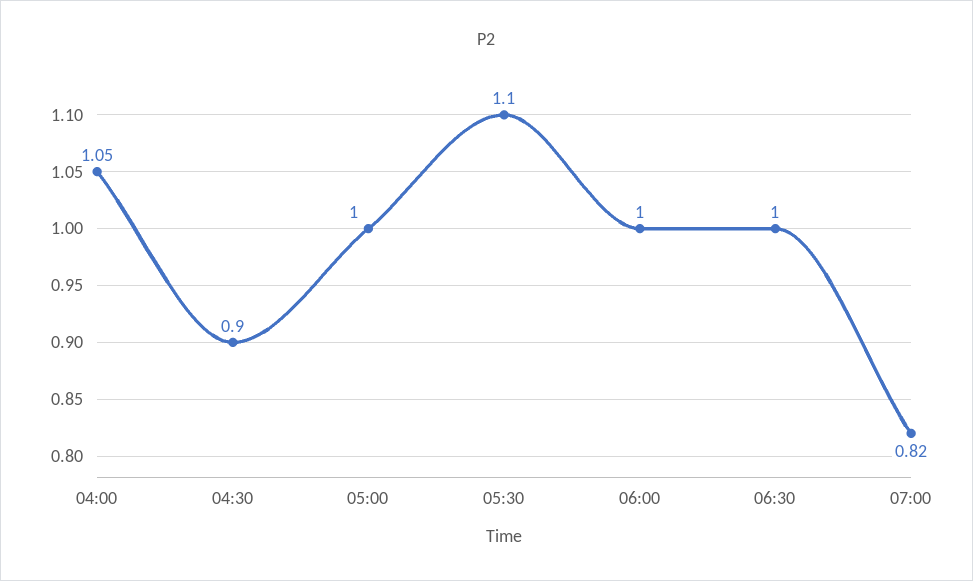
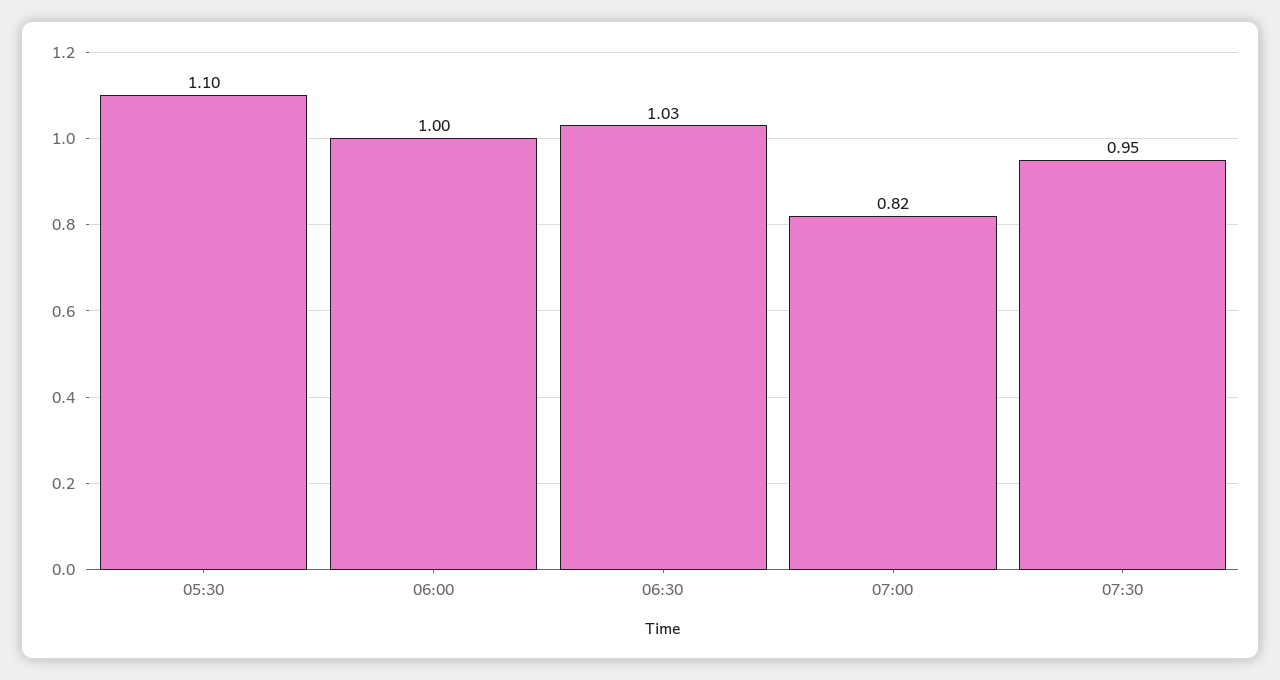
04:00: 1.05 -> none
04:30: 0.9 -> none
05:00: 1 -> none
06:30: 1 -> 1.03
07:30: none -> 0.95

